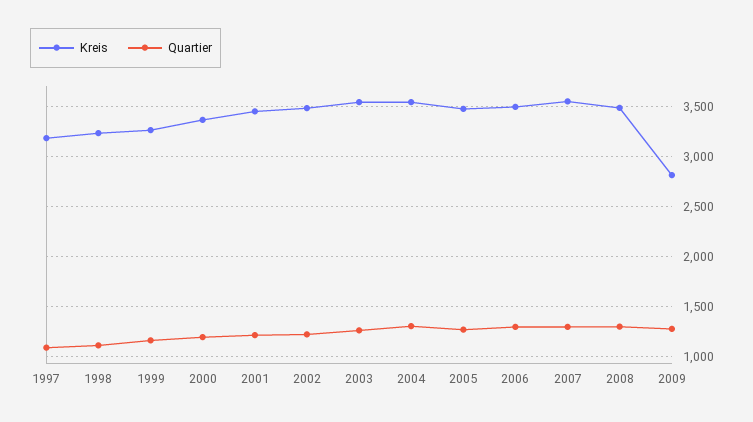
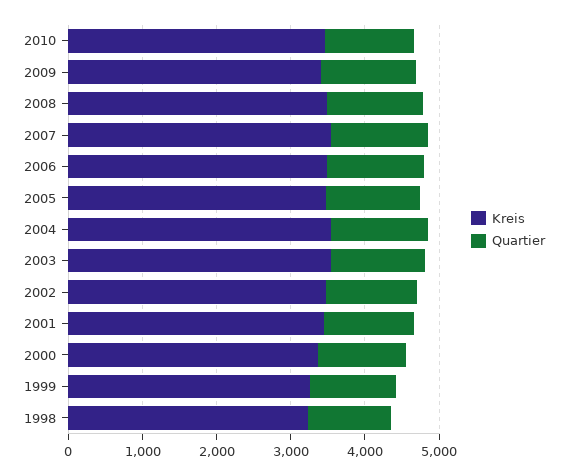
Kreis, 1997: 3200 -> none
Quartier, 1997: 1100 -> none
Kreis, 2009: 2800 -> 3400
Kreis, 2010: none -> 3400
Quartier, 2010: none -> 1200

